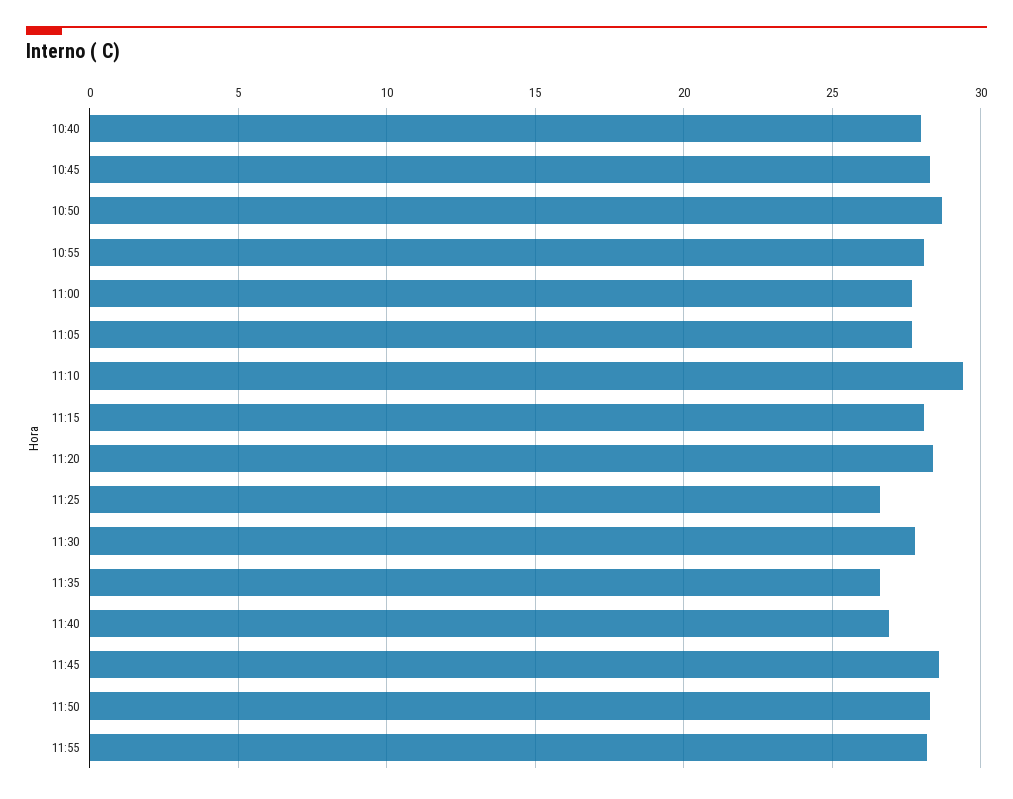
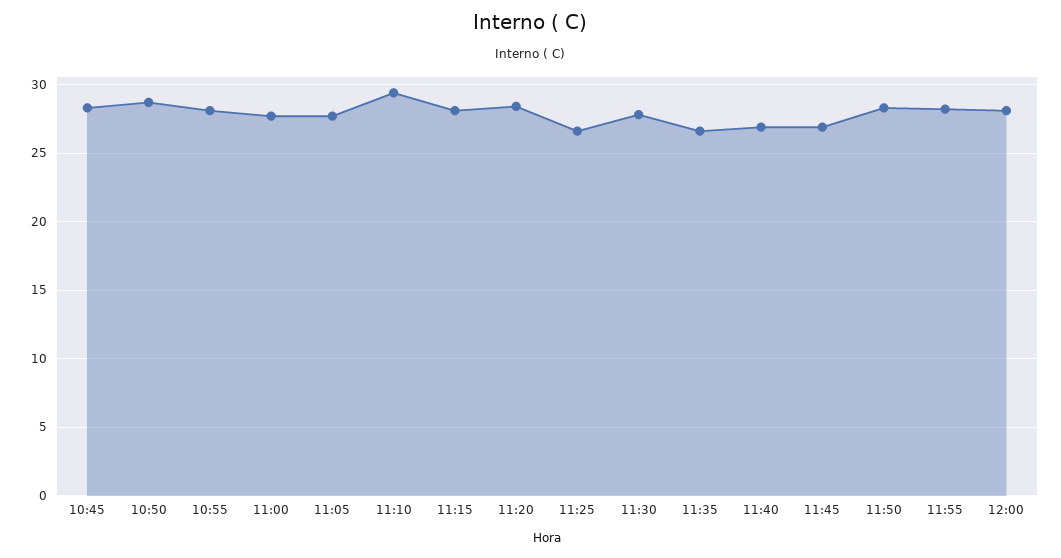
10:40: 28 -> none
11:45: 28.5 -> 27
12:00: none -> 28

